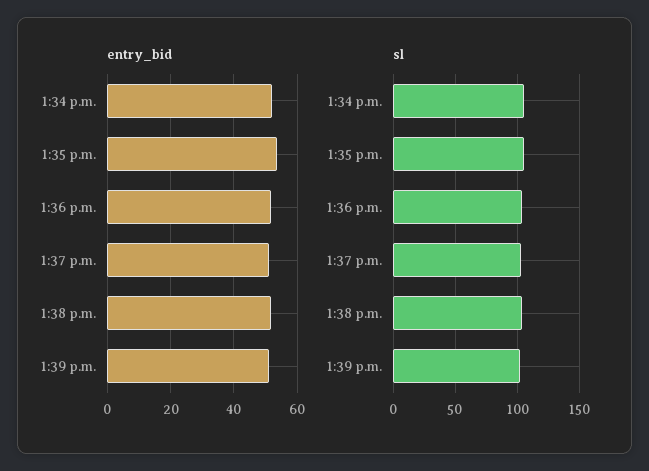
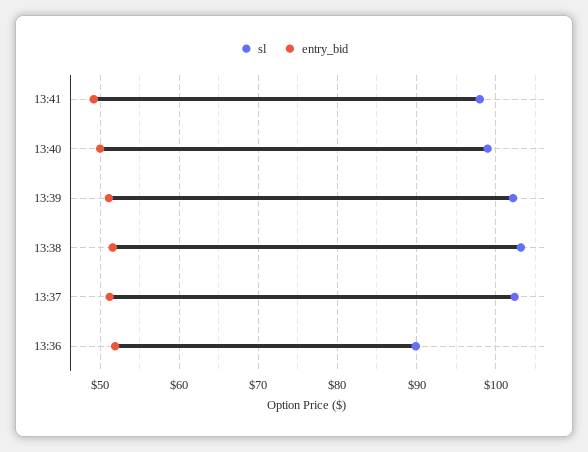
entry_bid, 1:34 p.m.: 52 -> none
entry_bid, 1:35 p.m.: 54 -> none
sl, 1:34 p.m.: 105 -> none
sl, 1:35 p.m.: 105 -> none
sl, 1:36 p.m.: 105 -> 90
sl, 13:41: none -> 98
entry_bid, 13:41: none -> 49
sl, 13:40: none -> 99
entry_bid, 13:40: none -> 50

